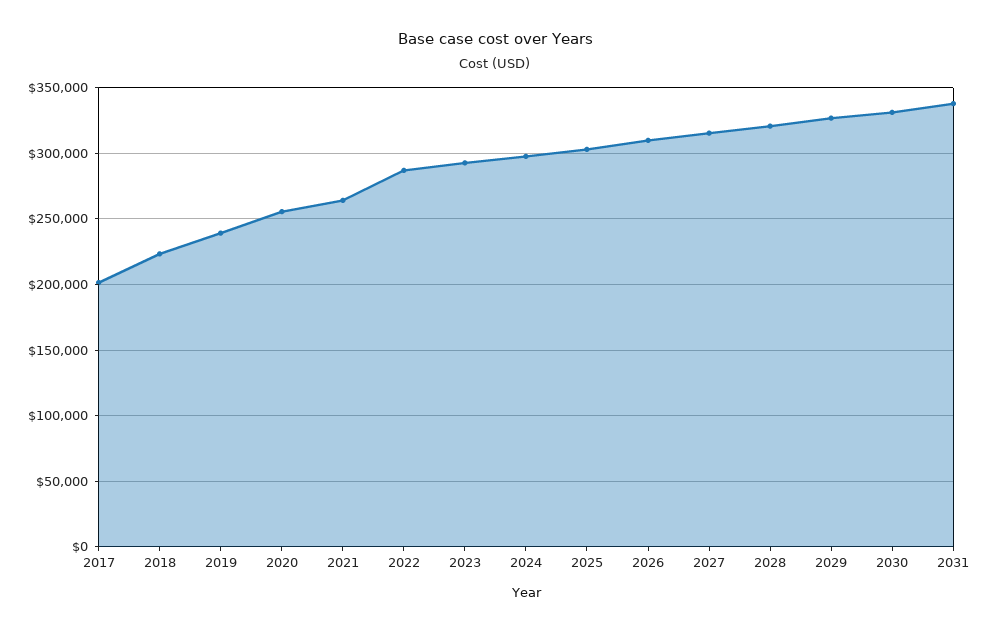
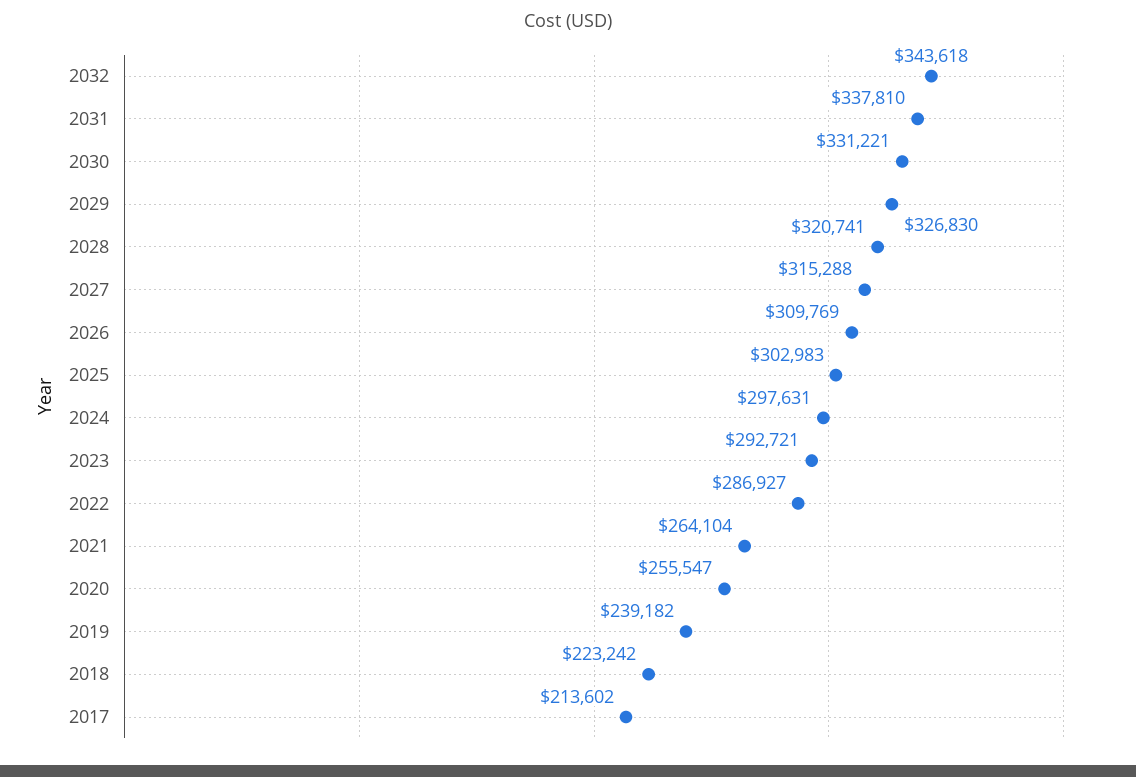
2017: 200000 -> 213602
2032: none -> 343618

